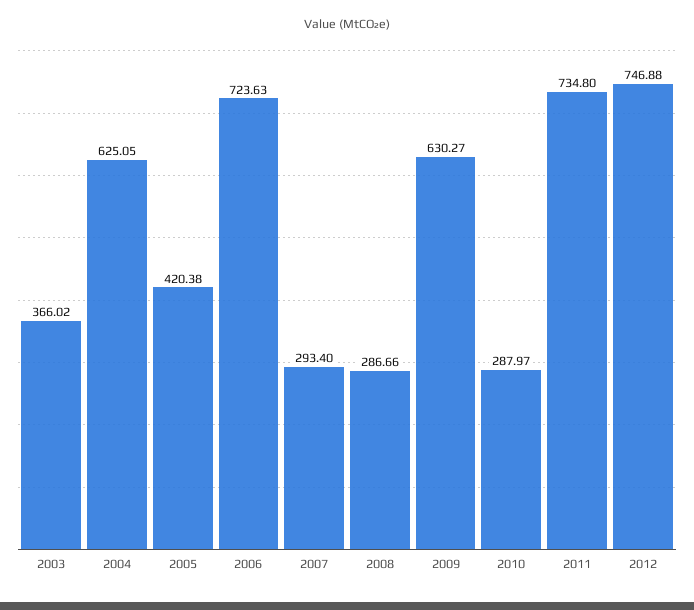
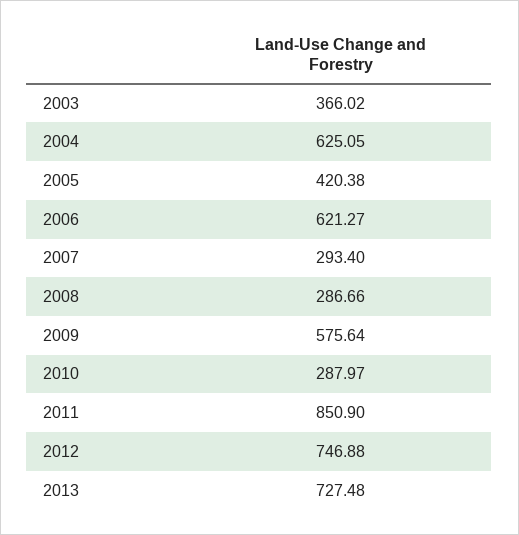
2006: 723.63 -> 621.27
2009: 630.27 -> 575.64
2011: 734.8 -> 850.9
2013: none -> 727.48

